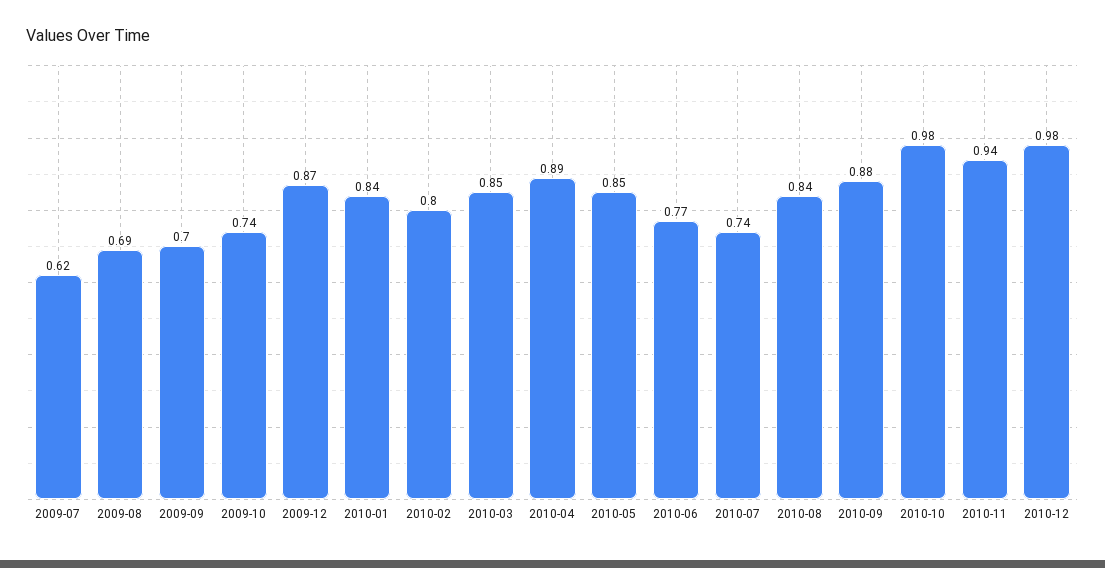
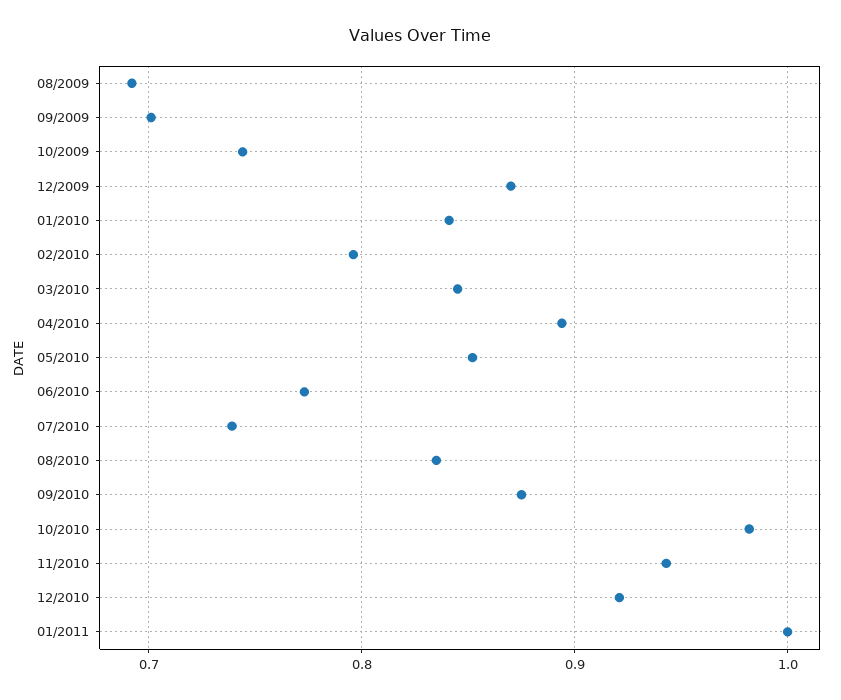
2009-07: 0.62 -> none
2010-12: 0.98 -> 0.92
01/2011: none -> 1

